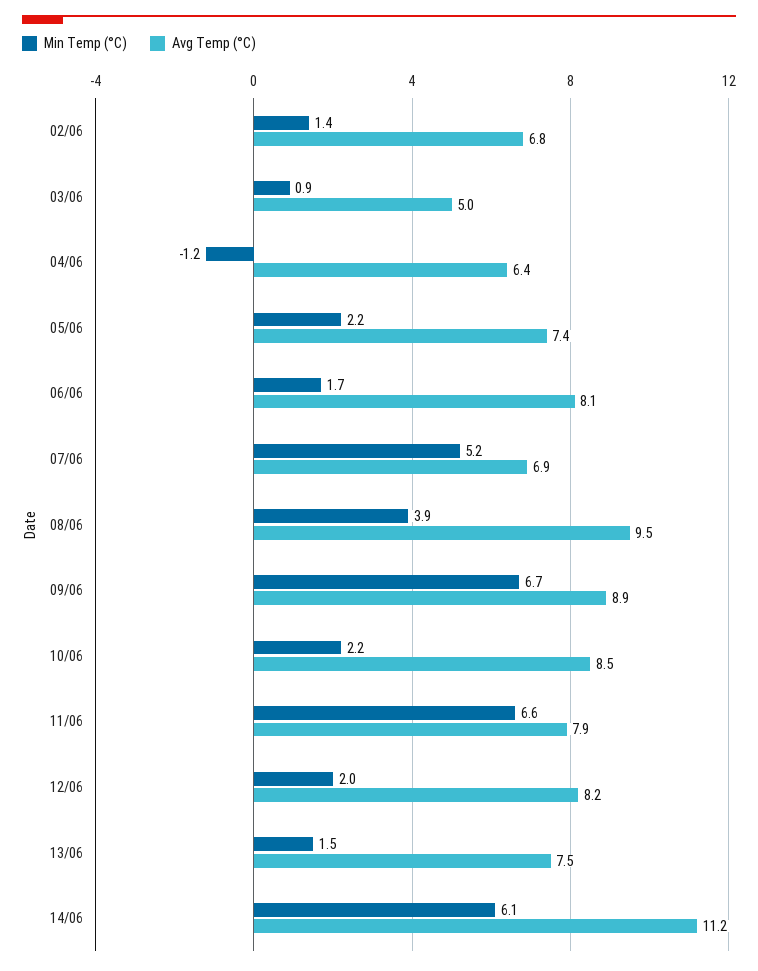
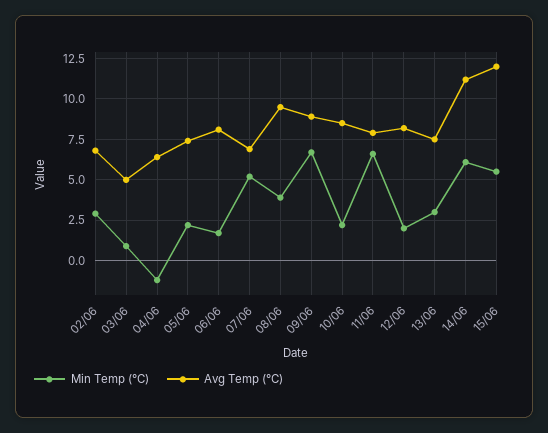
Min Temp (°C), 02/06: 1.4 -> 3
Min Temp (°C), 13/06: 1.5 -> 3
Min Temp (°C), 15/06: none -> 5.5
Avg Temp (°C), 15/06: none -> 12

